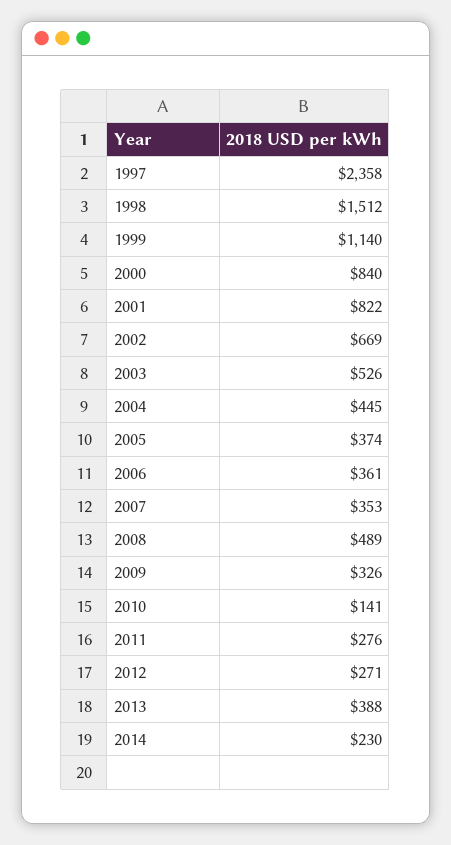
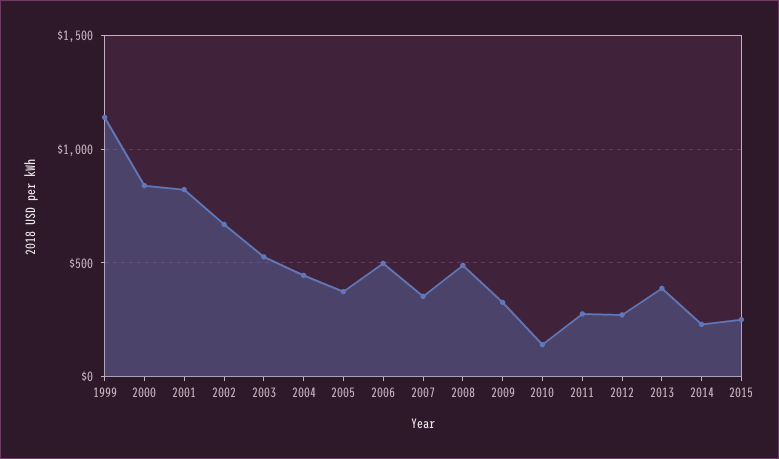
1997: 2358 -> none
1998: 1512 -> none
2006: 361 -> 500
2015: none -> 250

